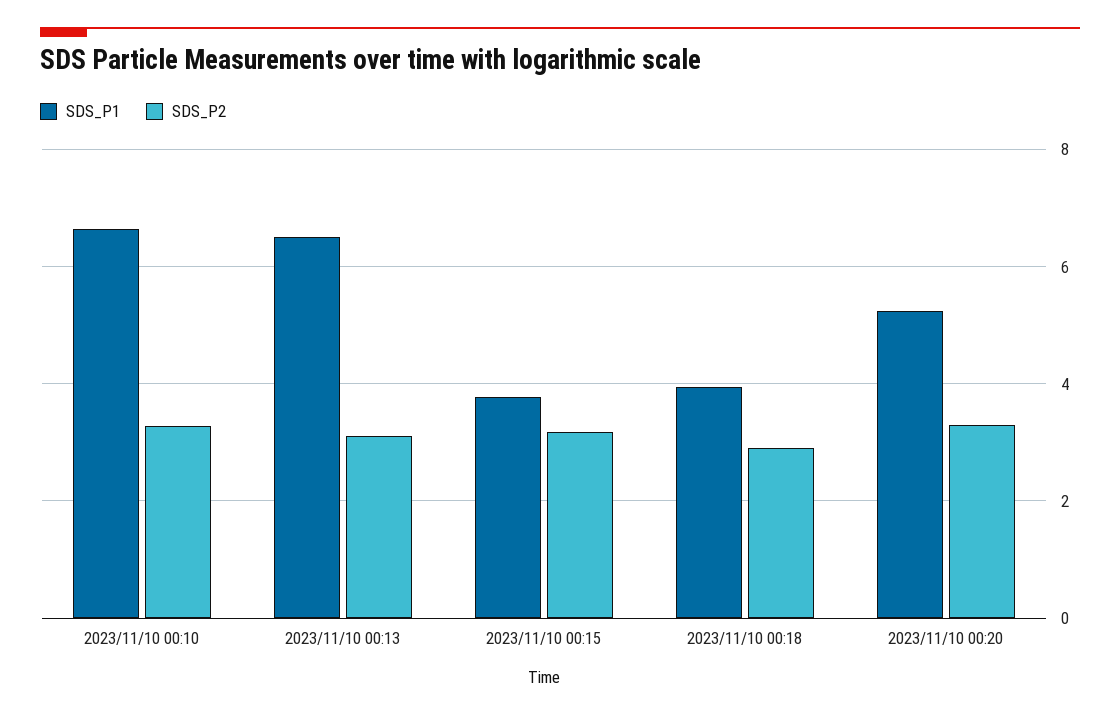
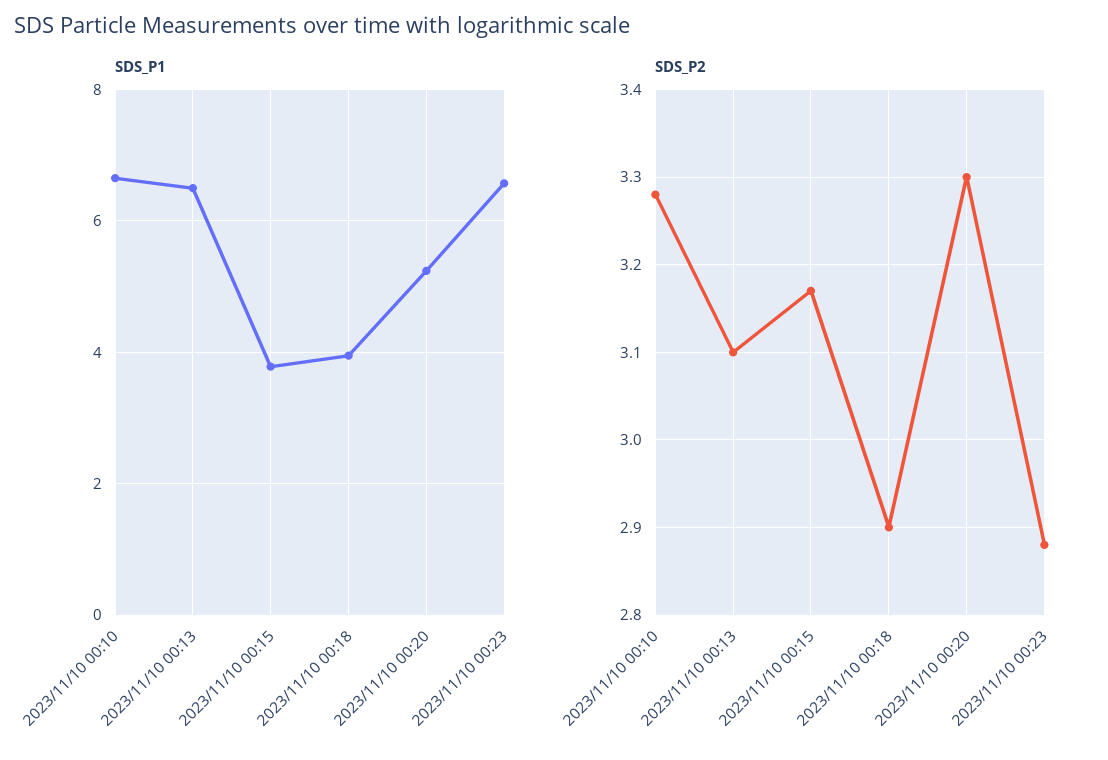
SDS_P1, 2023/11/10 00:23: none -> 6.6
SDS_P2, 2023/11/10 00:23: none -> 2.88

